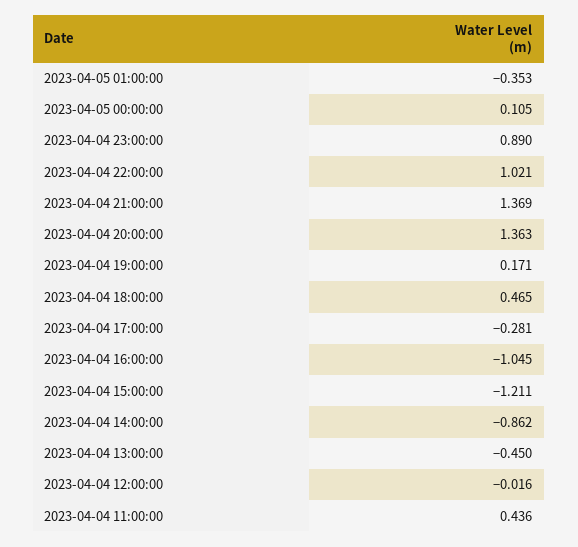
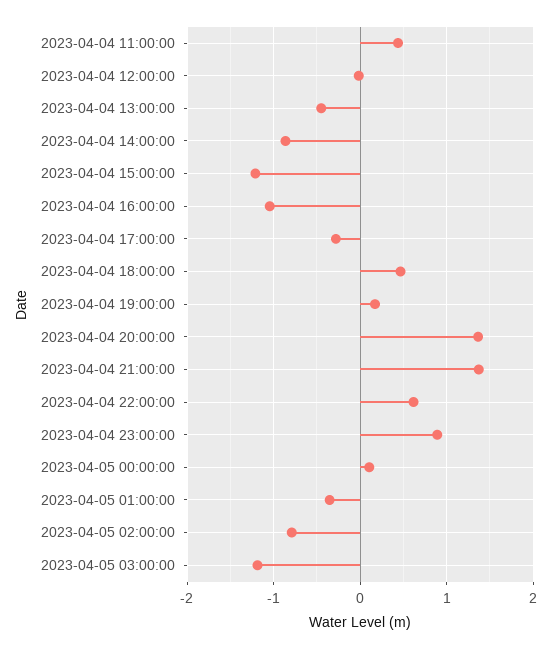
2023-04-04 22:00:00: 1.021 -> 0.6
2023-04-05 02:00:00: none -> -0.8
2023-04-05 03:00:00: none -> -1.2

